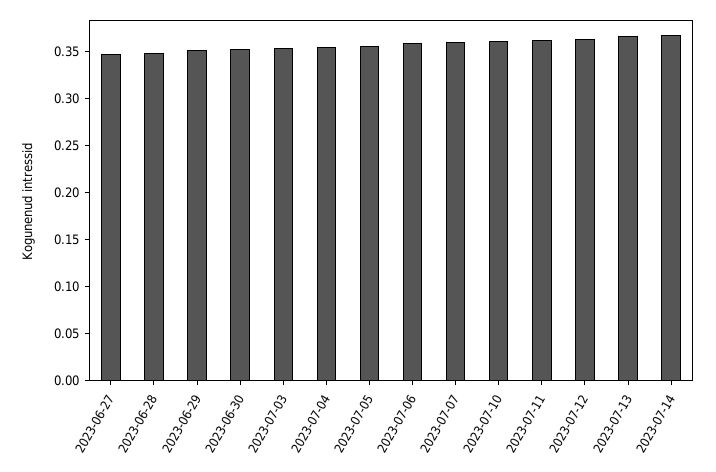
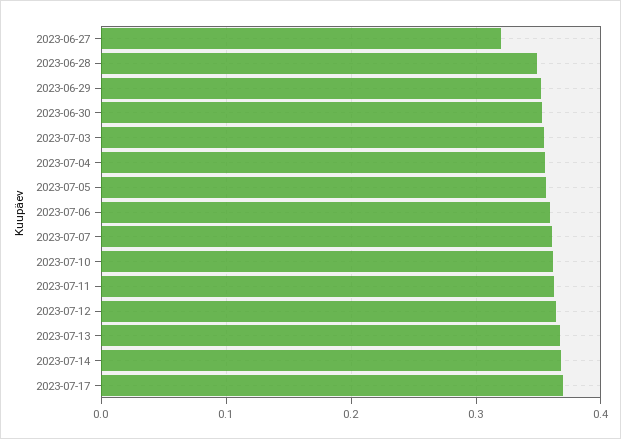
2023-06-27: 0.35 -> 0.32
2023-07-17: none -> 0.37

